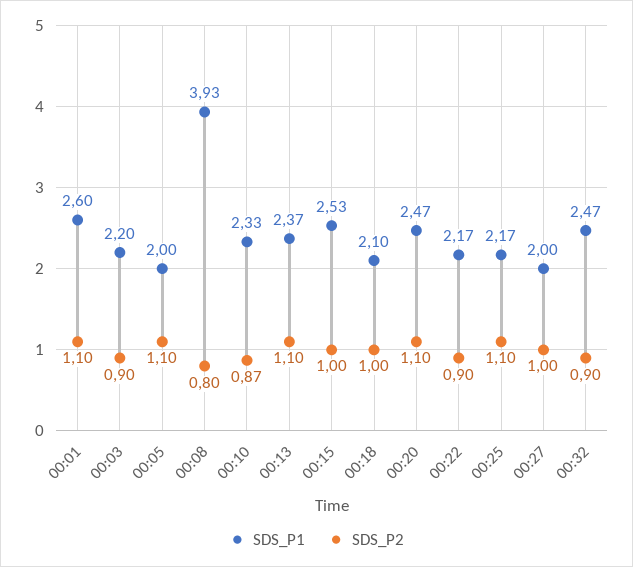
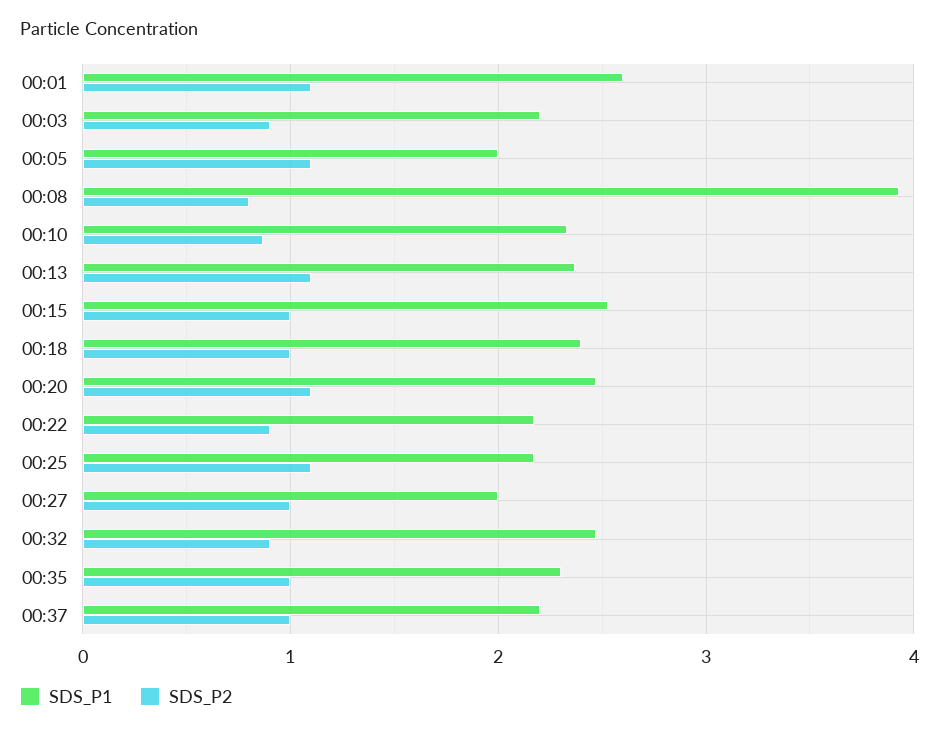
SDS_P1, 00:18: 2.1 -> 2.4
SDS_P1, 00:35: none -> 2.3
SDS_P2, 00:35: none -> 1
SDS_P1, 00:37: none -> 2.2
SDS_P2, 00:37: none -> 1

